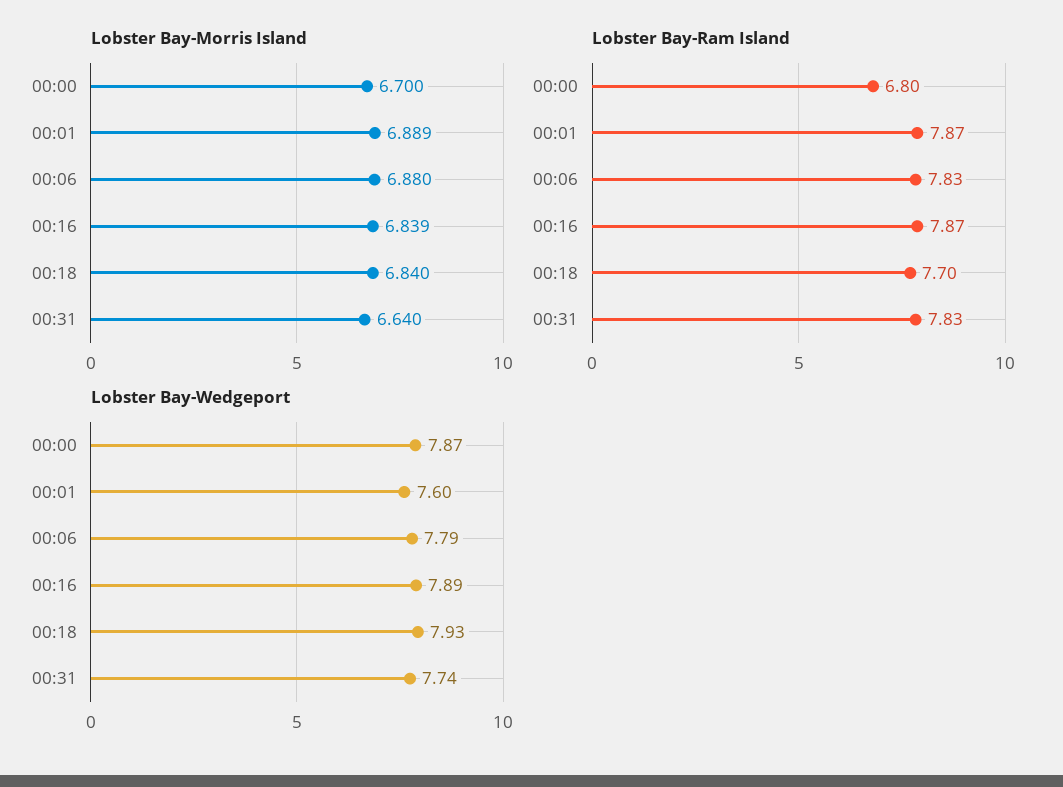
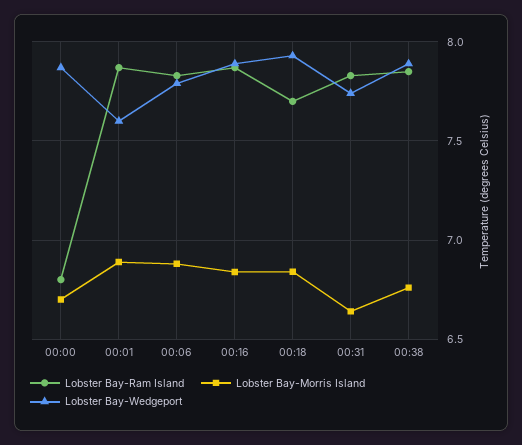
Lobster Bay-Ram Island, 00:38: none -> 7.85
Lobster Bay-Morris Island, 00:38: none -> 6.75
Lobster Bay-Wedgeport, 00:38: none -> 7.9

